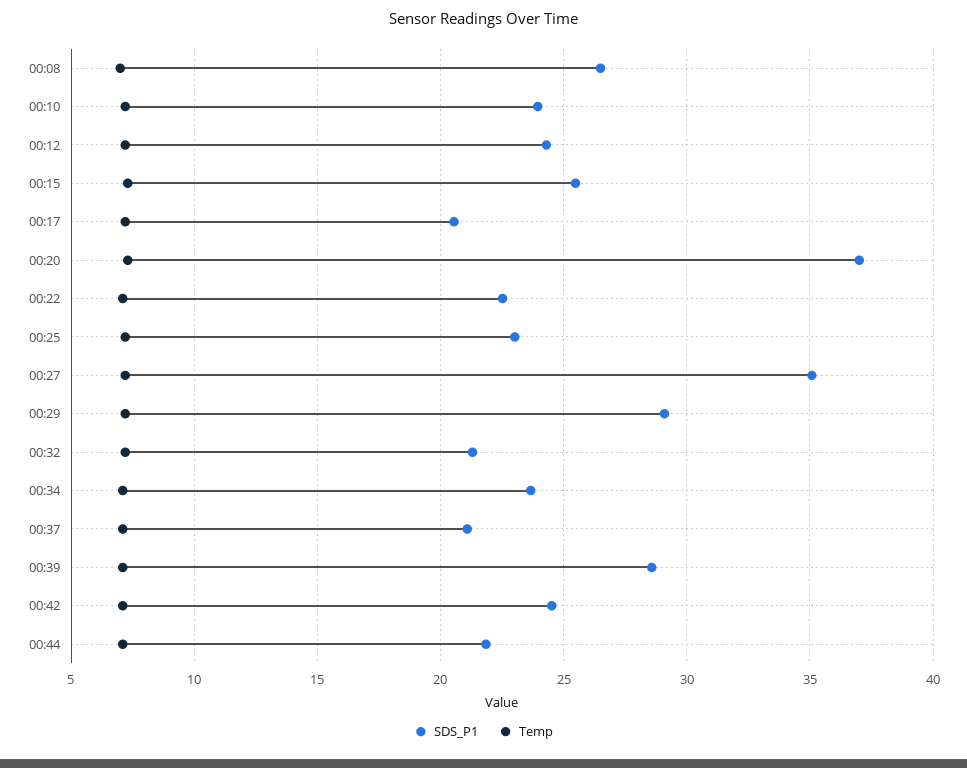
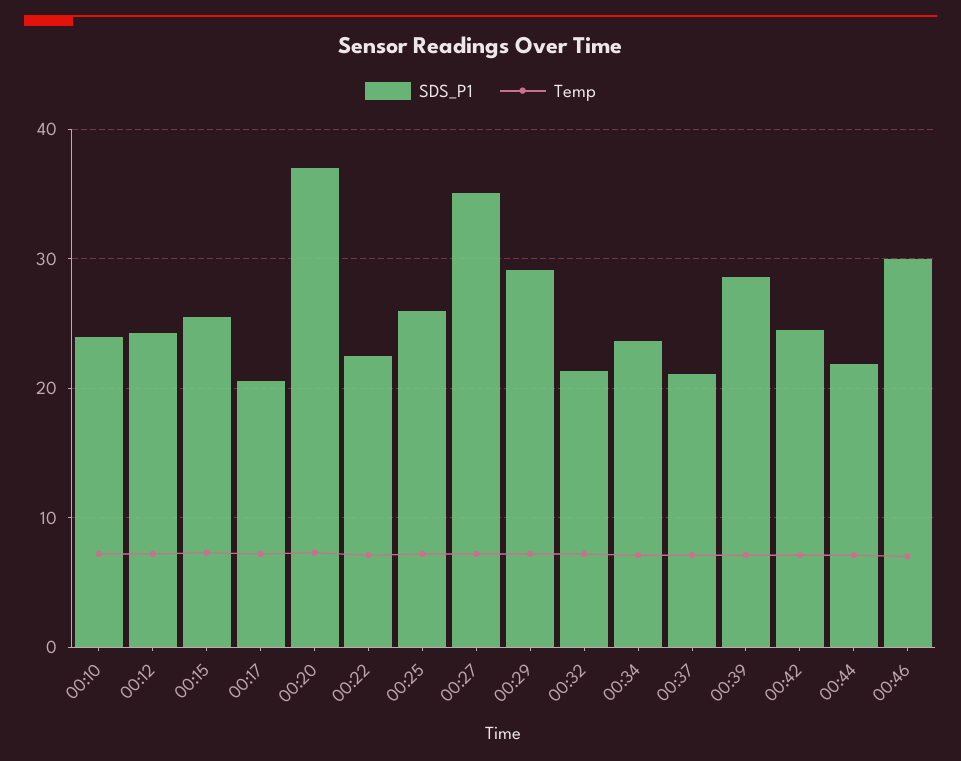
SDS_P1, 00:08: 26.5 -> none
Temp, 00:08: 7 -> none
SDS_P1, 00:25: 23 -> 26
SDS_P1, 00:46: none -> 30
Temp, 00:46: none -> 7

